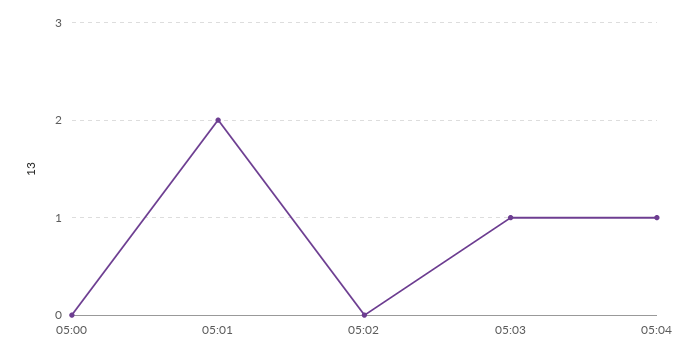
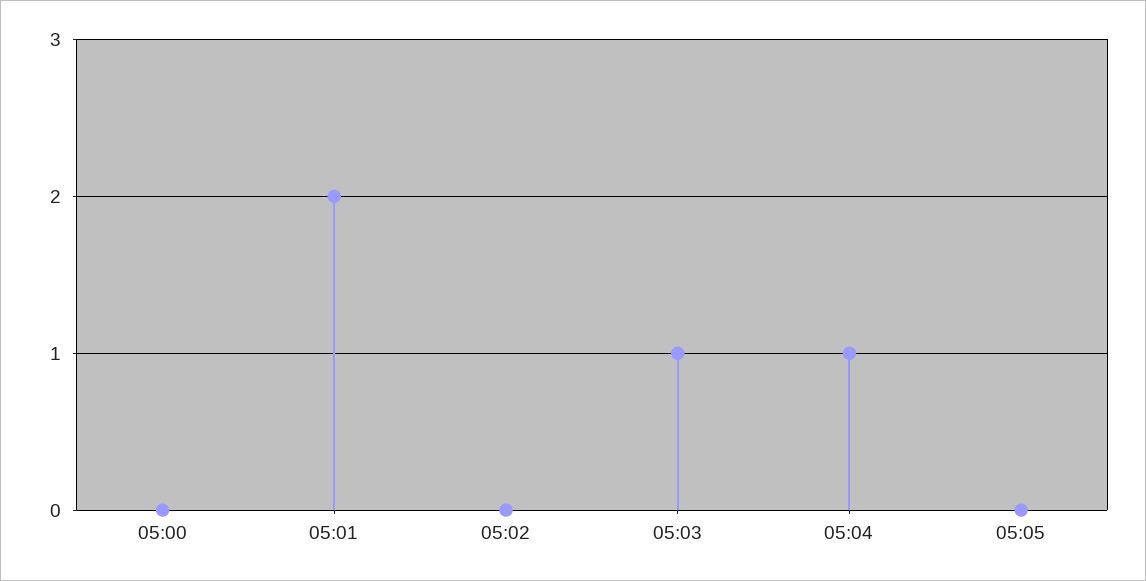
05:05: none -> 0

